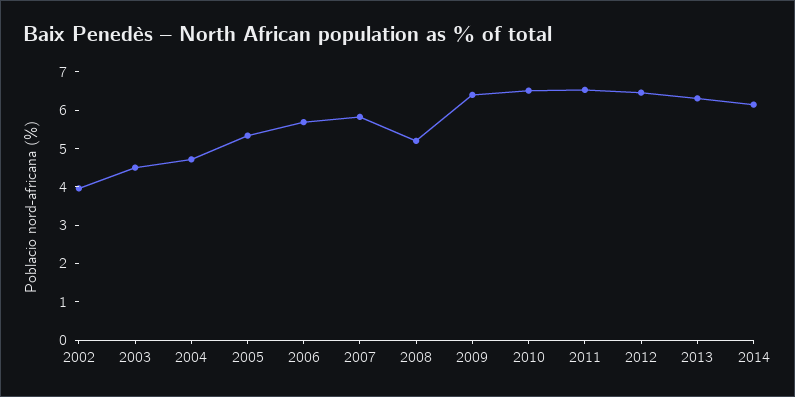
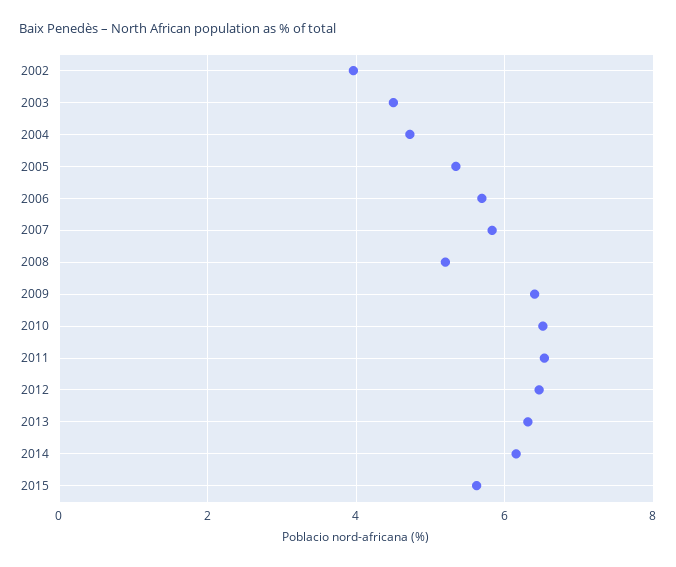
2015: none -> 5.6

